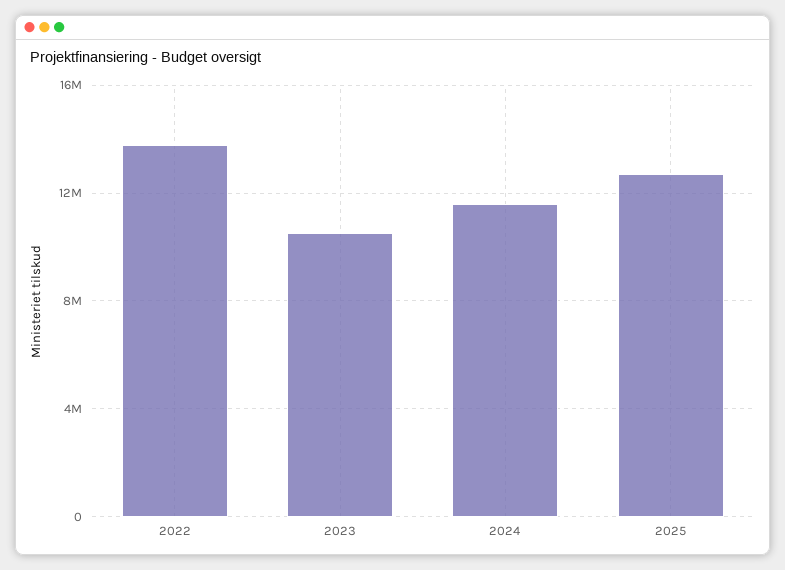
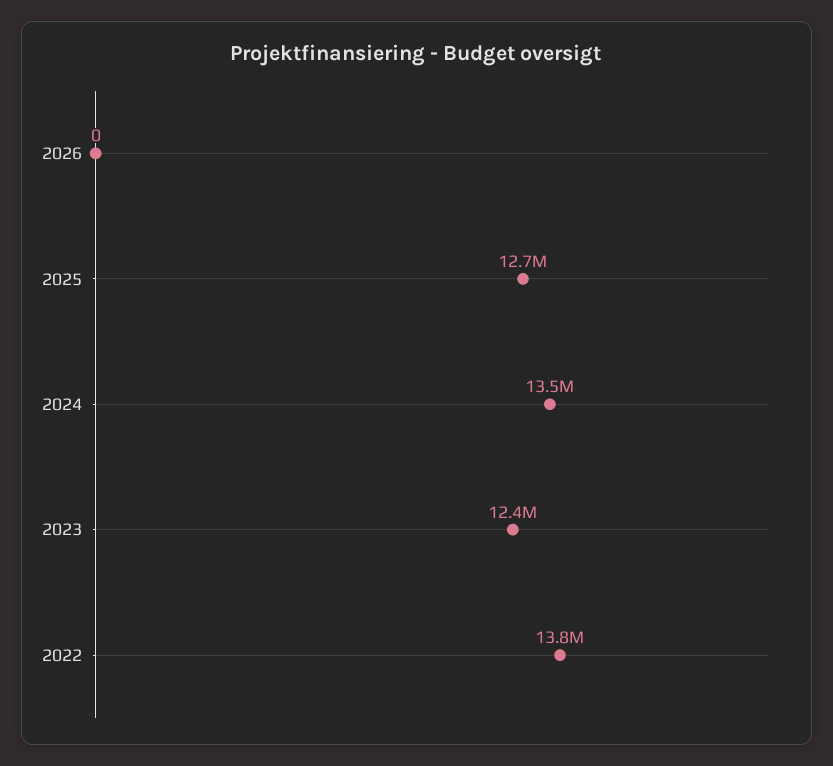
2023: 10500000 -> 12400000
2024: 11500000 -> 13500000
2026: none -> 0

